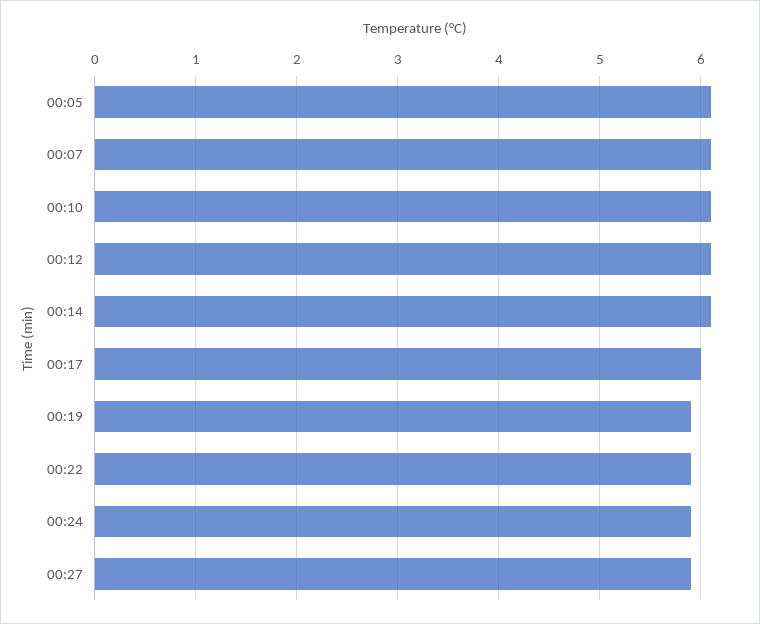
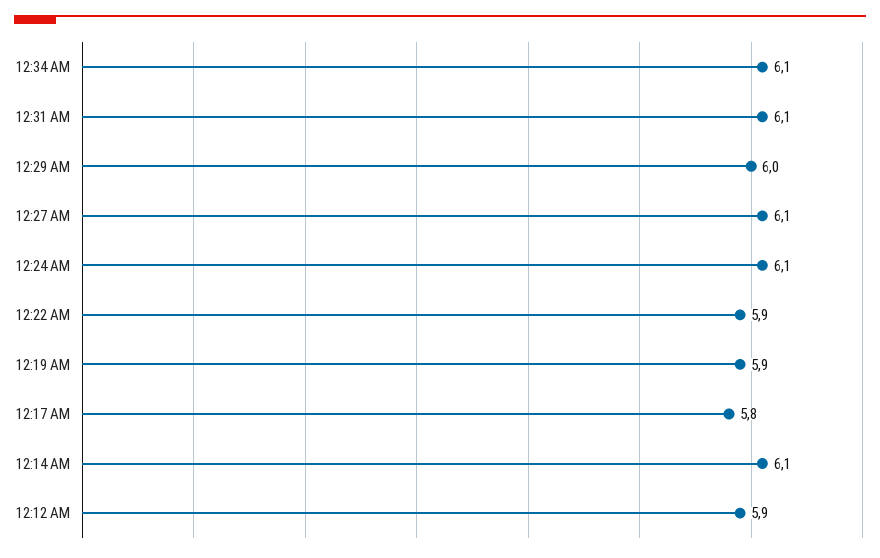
00:05: 6.1 -> none
00:07: 6.1 -> none
00:10: 6.1 -> none
00:12: 6.1 -> 5.9
00:17: 6 -> 5.8
00:24: 5.9 -> 6.1
00:27: 5.9 -> 6.1
12:34 AM: none -> 6.1
12:31 AM: none -> 6.1
12:29 AM: none -> 6

